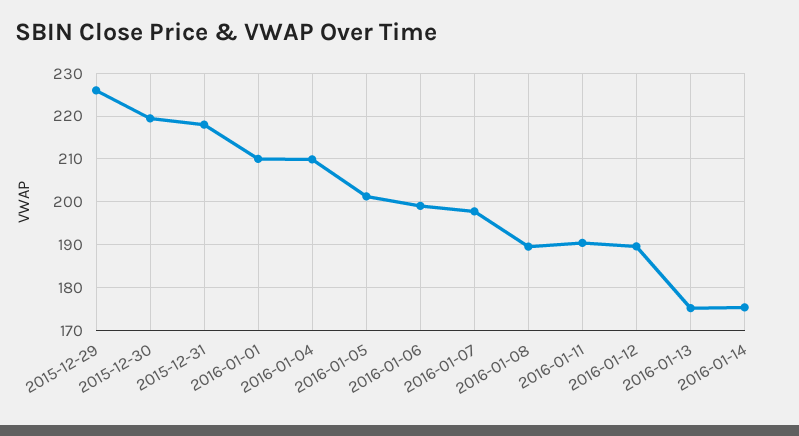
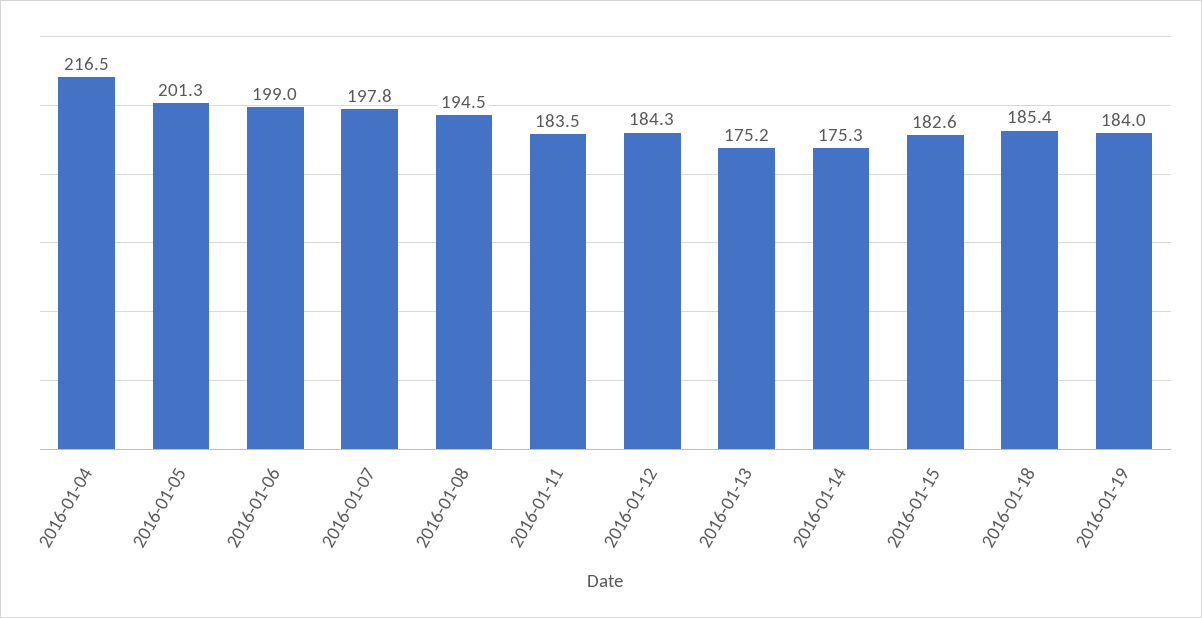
2015-12-29: 226 -> none
2015-12-30: 220 -> none
2015-12-31: 218 -> none
2016-01-01: 210 -> none
2016-01-04: 210 -> 216.5
2016-01-08: 190 -> 194.5
2016-01-11: 190 -> 183.5
2016-01-12: 190 -> 184.3
2016-01-15: none -> 182.6
2016-01-18: none -> 185.4
2016-01-19: none -> 184

